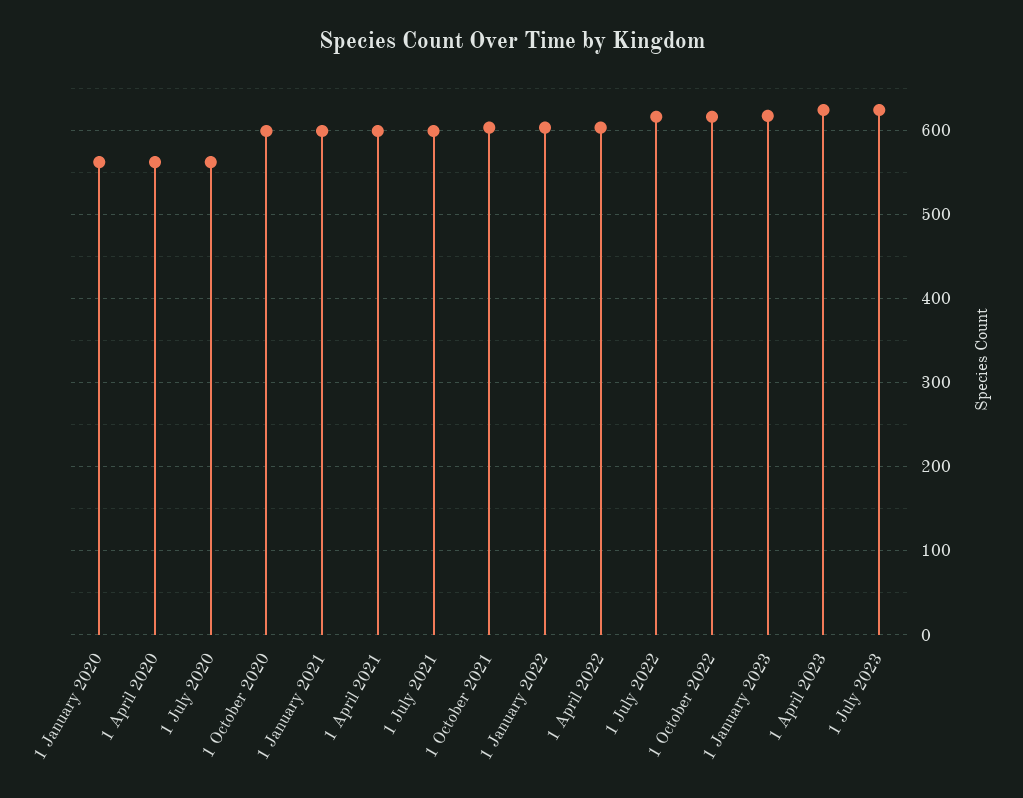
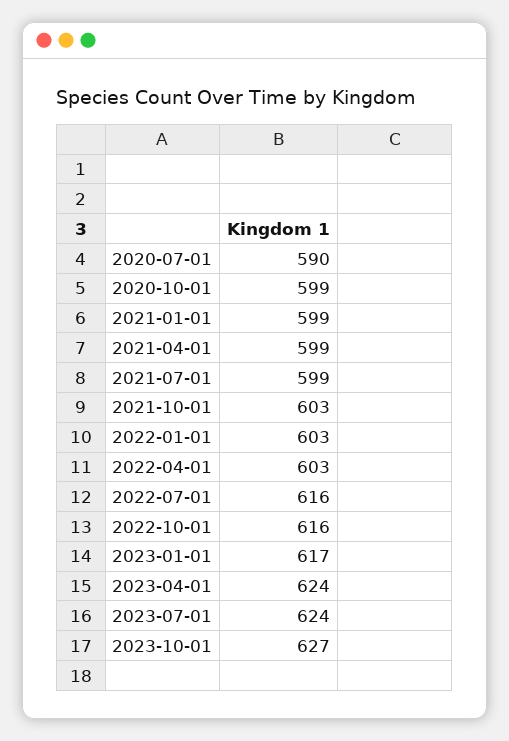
1 January 2020: 560 -> none
1 April 2020: 560 -> none
1 July 2020: 560 -> 590
2023-10-01: none -> 627

